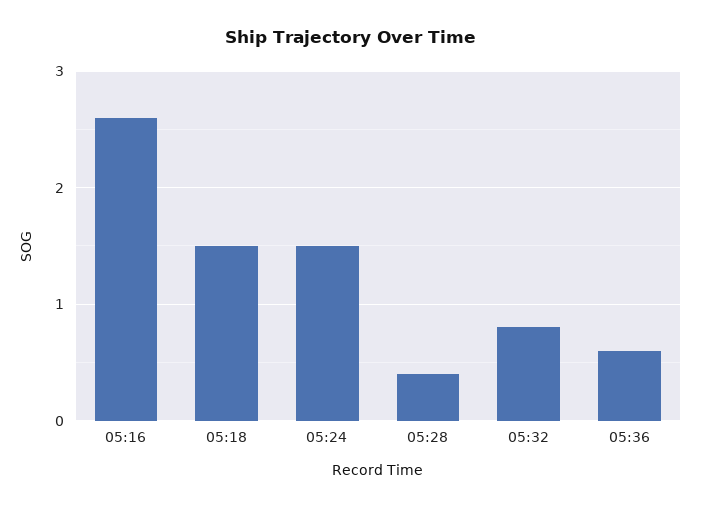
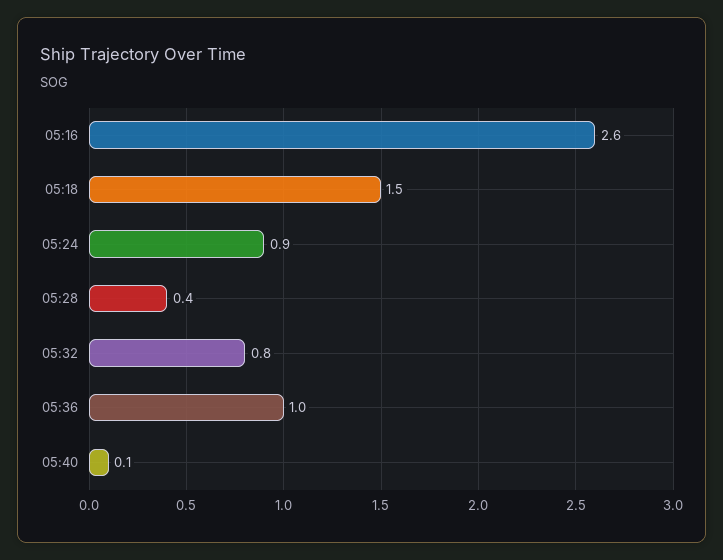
05:24: 1.5 -> 0.9
05:36: 0.6 -> 1
05:40: none -> 0.1

